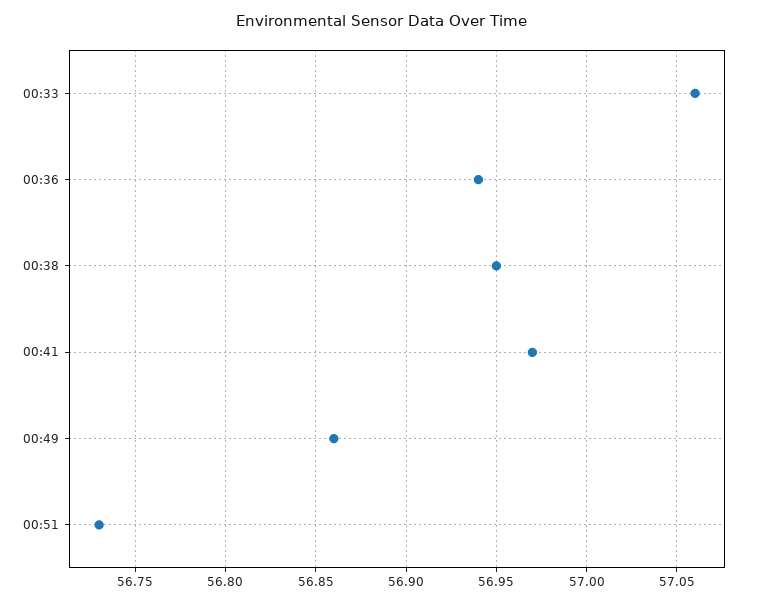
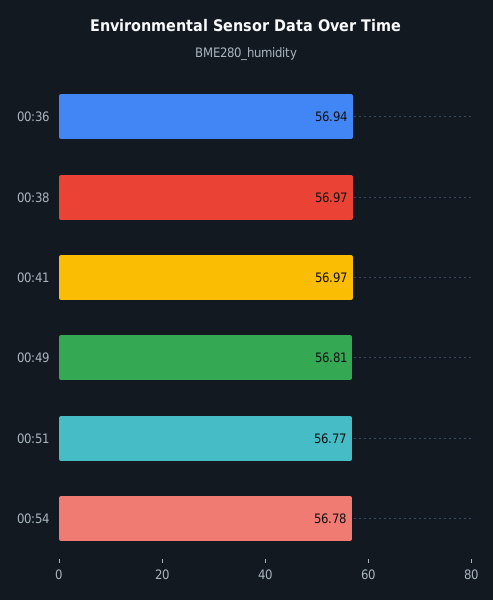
00:33: 57.06 -> none
00:38: 56.95 -> 56.97
00:49: 56.86 -> 56.81
00:51: 56.73 -> 56.77
00:54: none -> 56.78

